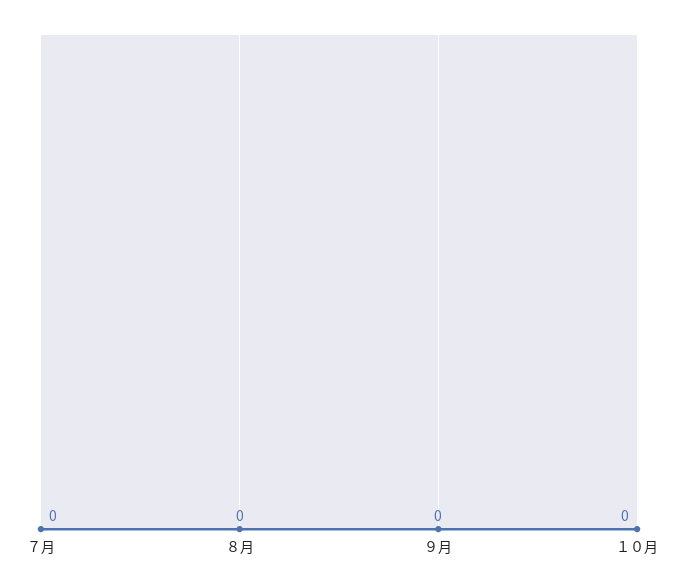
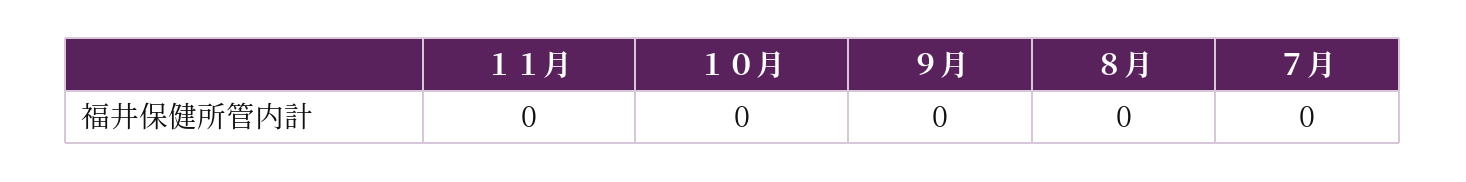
１１月: none -> 0

